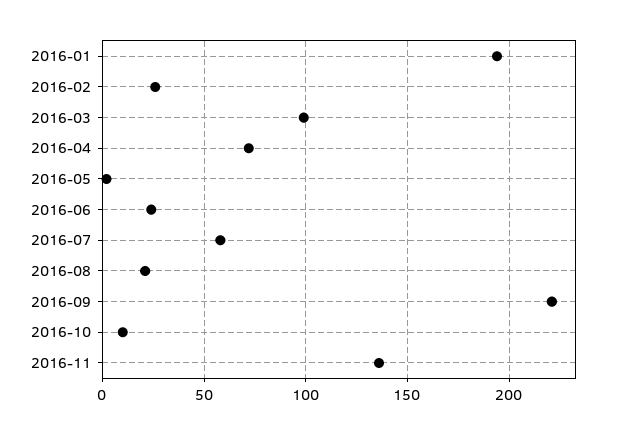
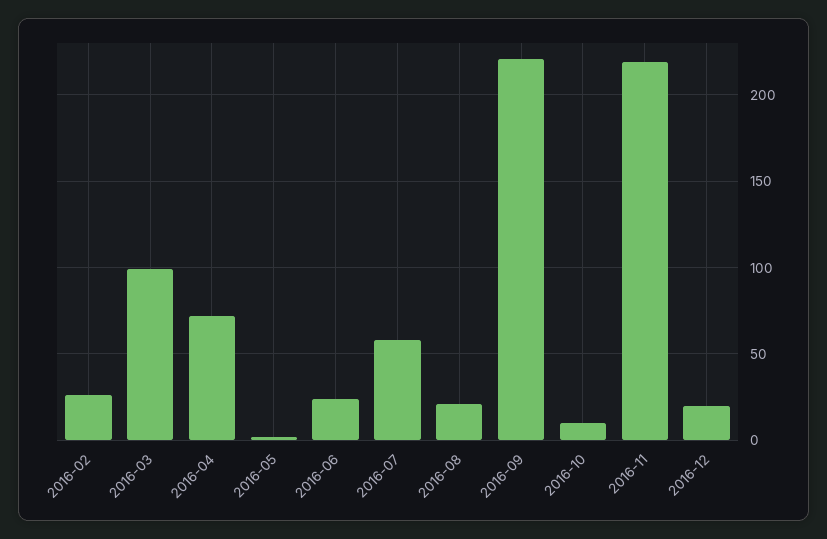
2016-01: 195 -> none
2016-11: 135 -> 220
2016-12: none -> 20

